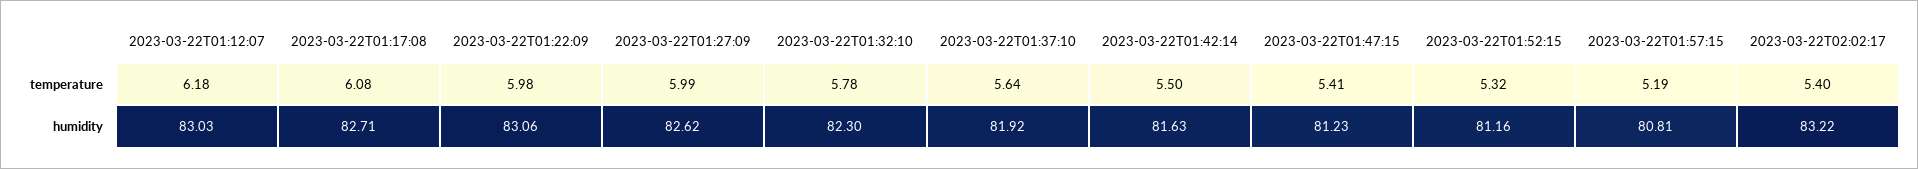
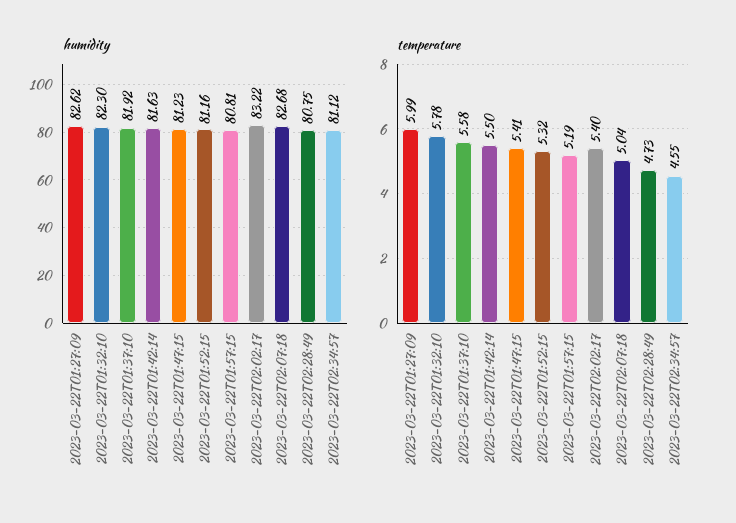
temperature, 2023-03-22T01:12:07: 6.18 -> none
temperature, 2023-03-22T01:17:08: 6.08 -> none
temperature, 2023-03-22T01:22:09: 5.98 -> none
temperature, 2023-03-22T01:37:10: 5.64 -> 5.58
humidity, 2023-03-22T01:12:07: 83.03 -> none
humidity, 2023-03-22T01:17:08: 82.71 -> none
humidity, 2023-03-22T01:22:09: 83.06 -> none
humidity, 2023-03-22T02:07:18: none -> 82.68
humidity, 2023-03-22T02:28:49: none -> 80.75
humidity, 2023-03-22T02:34:57: none -> 81.12
temperature, 2023-03-22T02:07:18: none -> 5.04
temperature, 2023-03-22T02:28:49: none -> 4.73
temperature, 2023-03-22T02:34:57: none -> 4.55

